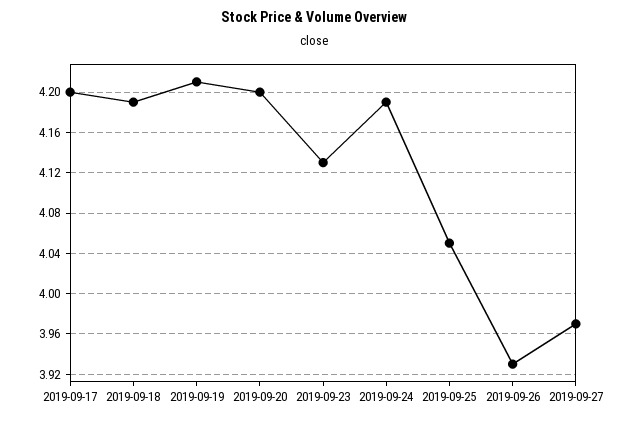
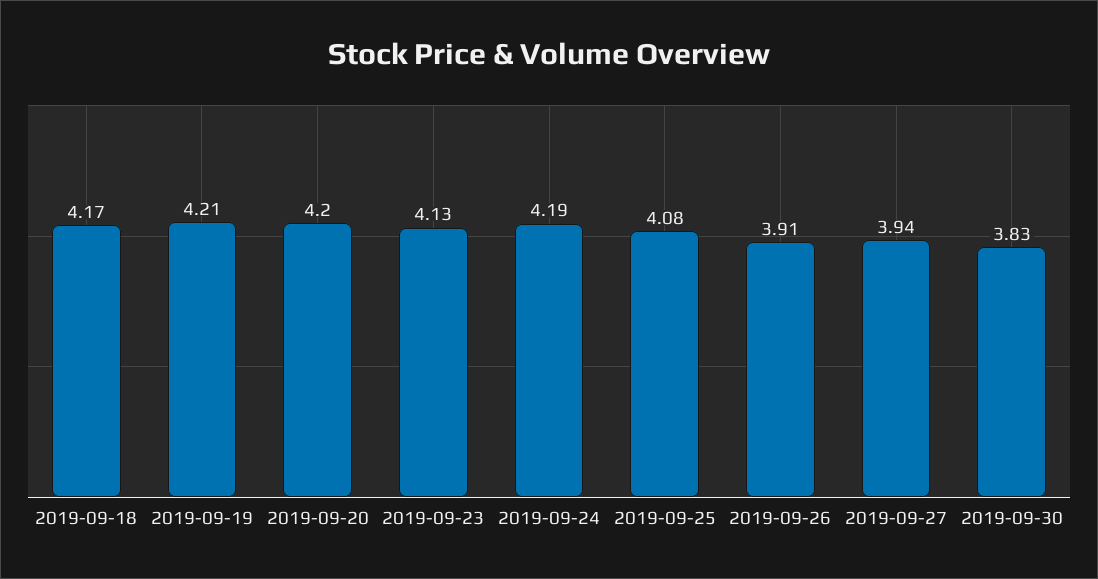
2019-09-17: 4.2 -> none
2019-09-18: 4.19 -> 4.17
2019-09-25: 4.05 -> 4.08
2019-09-26: 3.93 -> 3.91
2019-09-27: 3.97 -> 3.94
2019-09-30: none -> 3.83

